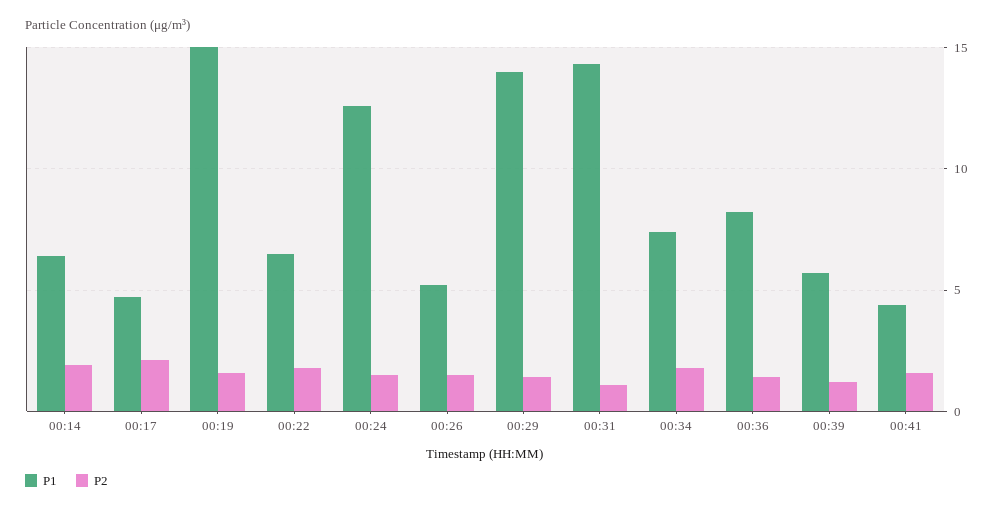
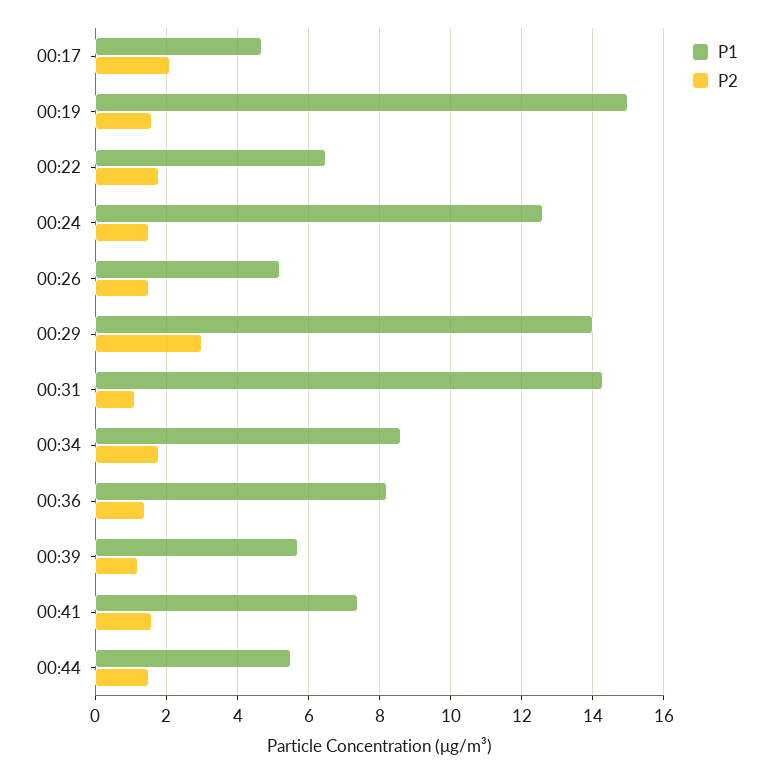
P1, 00:14: 6.5 -> none
P2, 00:14: 2 -> none
P2, 00:29: 1.5 -> 3
P1, 00:34: 7.5 -> 8.5
P1, 00:41: 4.5 -> 7.5
P1, 00:44: none -> 5.5
P2, 00:44: none -> 1.5

